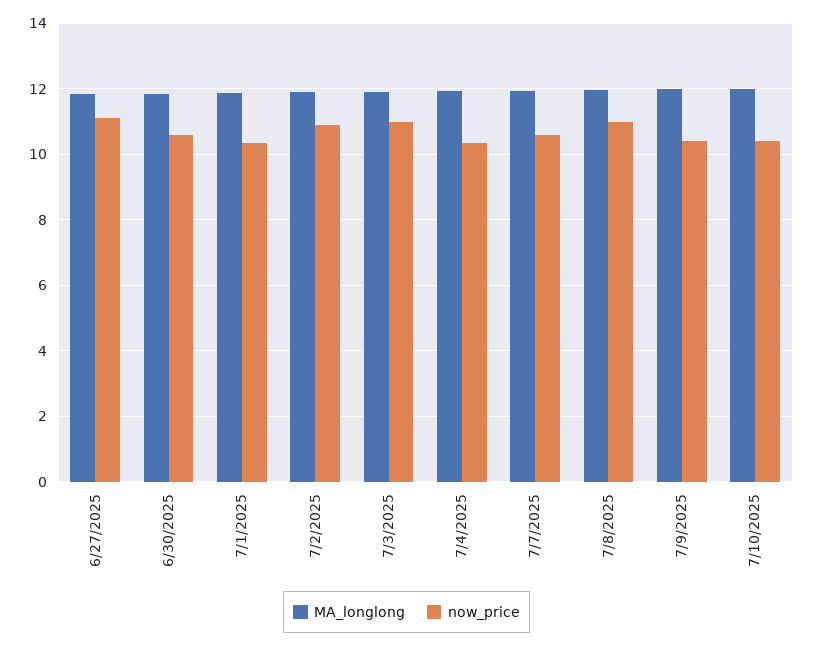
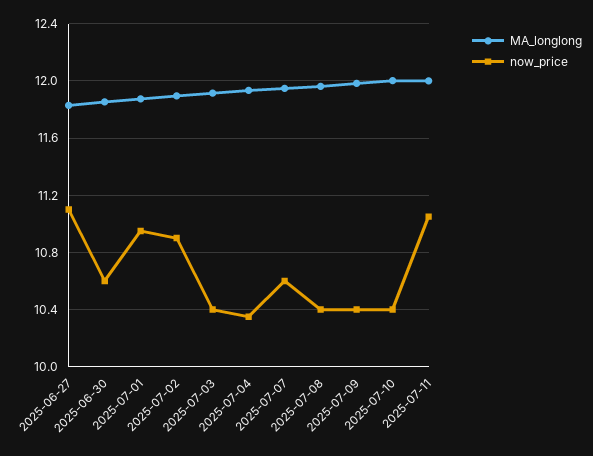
now_price, 7/1/2025: 10.4 -> 10.95
now_price, 7/3/2025: 11 -> 10.4
now_price, 7/8/2025: 11 -> 10.4
MA_longlong, 2025-07-11: none -> 12
now_price, 2025-07-11: none -> 11.05

